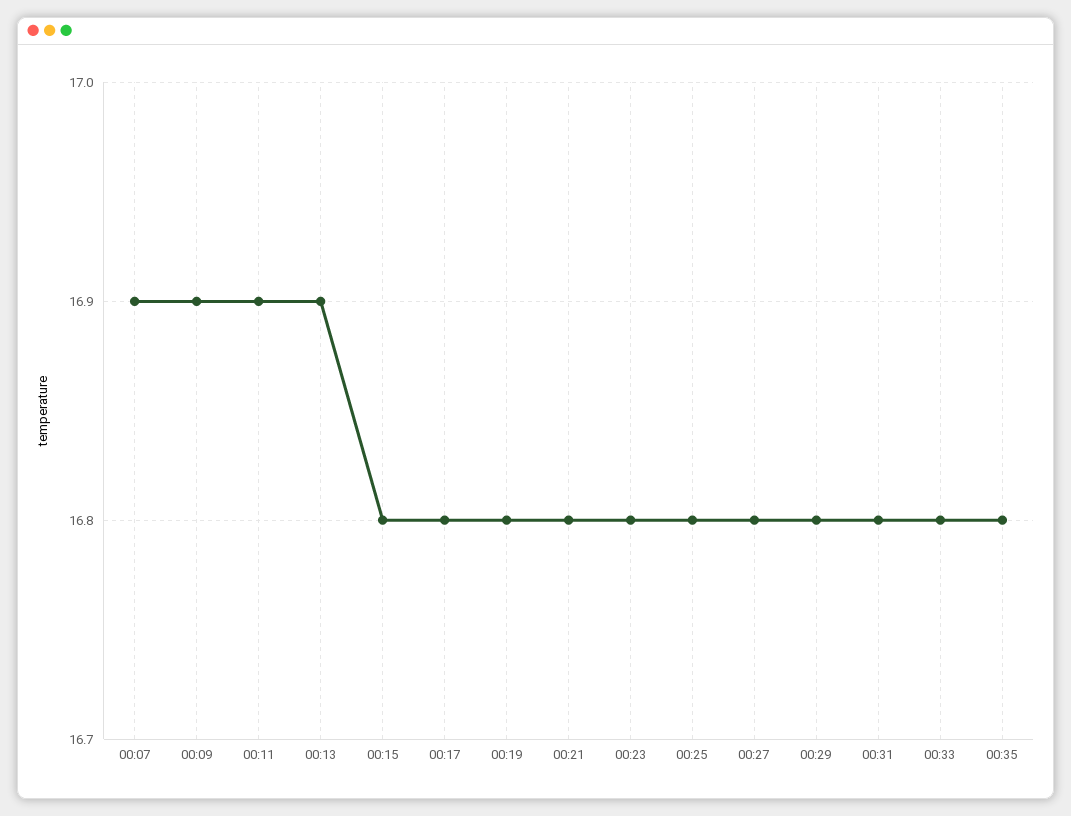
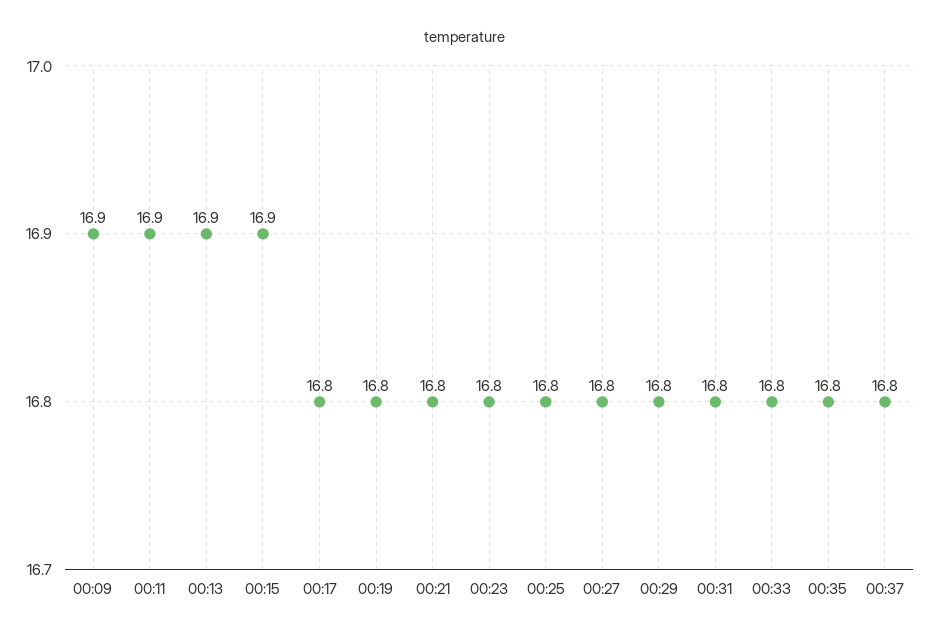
00:07: 16.9 -> none
00:15: 16.8 -> 16.9
00:37: none -> 16.8

